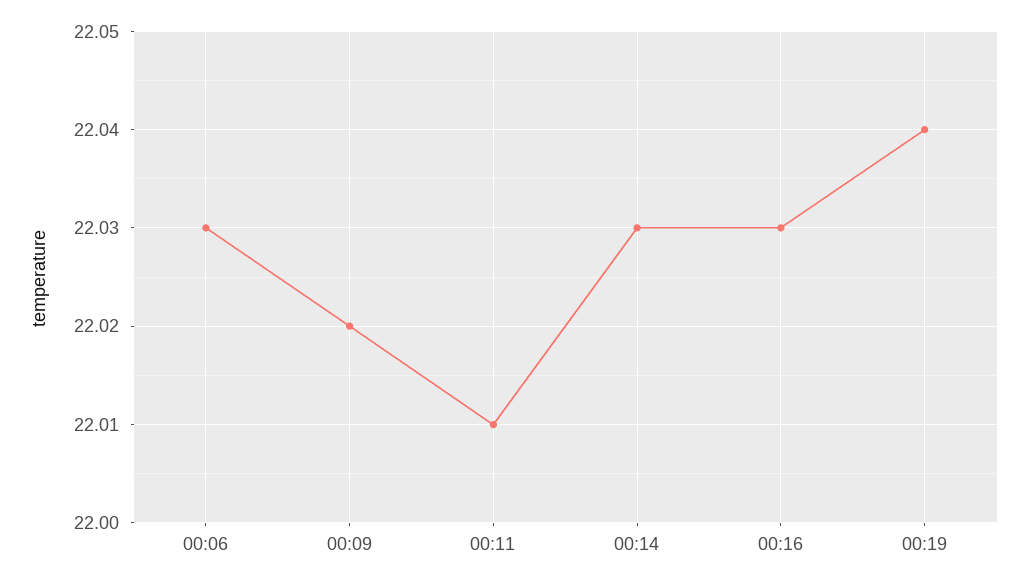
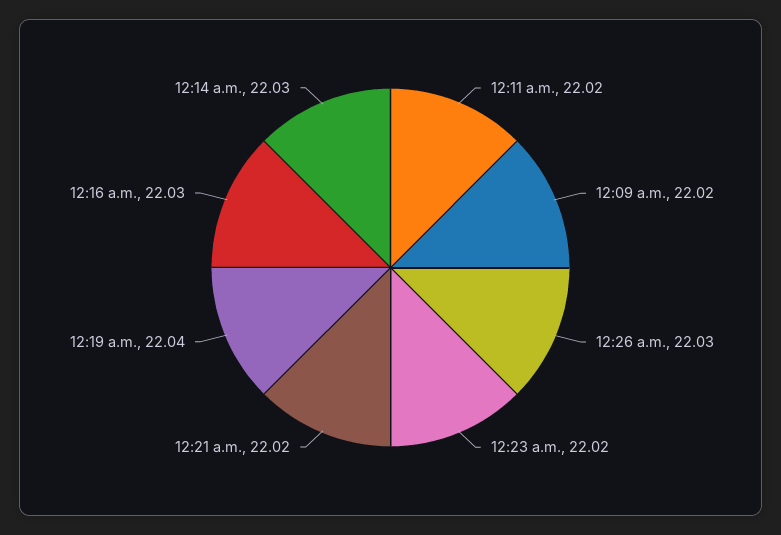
00:06: 22.03 -> none
00:11: 22.01 -> 22.02
12:26 a.m.: none -> 22.03
12:23 a.m.: none -> 22.02
12:21 a.m.: none -> 22.02

